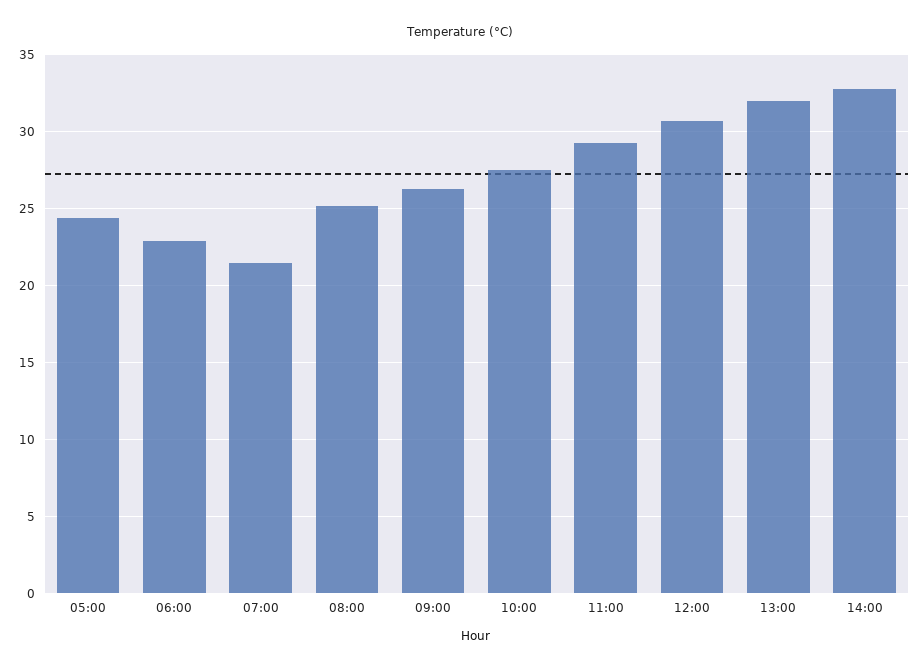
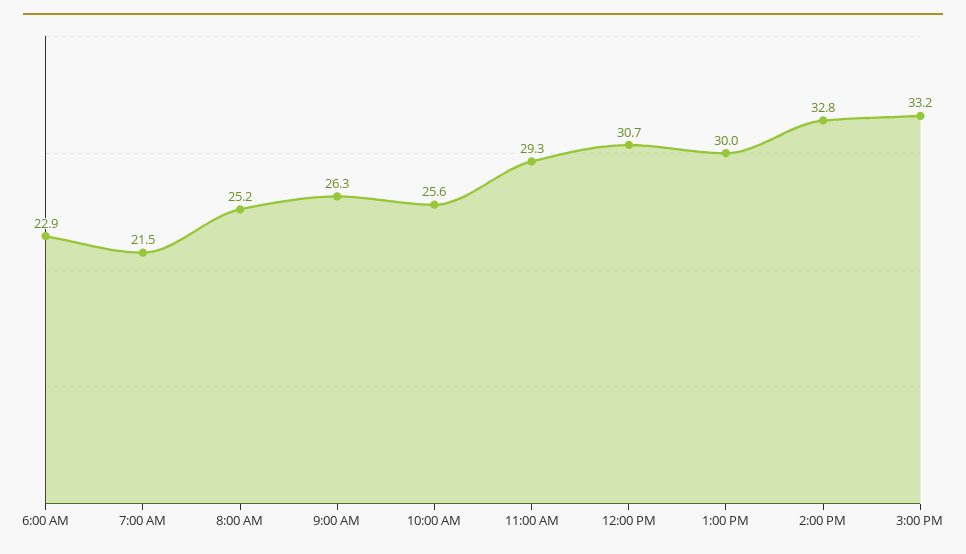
05:00: 24.5 -> none
10:00: 27.5 -> 25.6
13:00: 32 -> 30
3:00 PM: none -> 33.2

